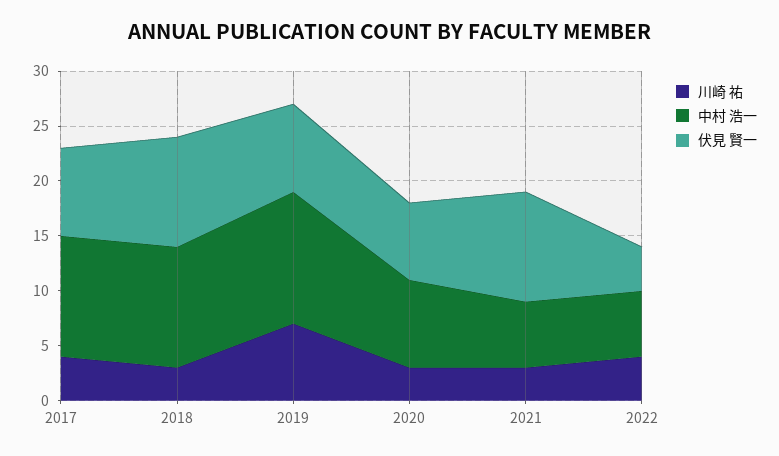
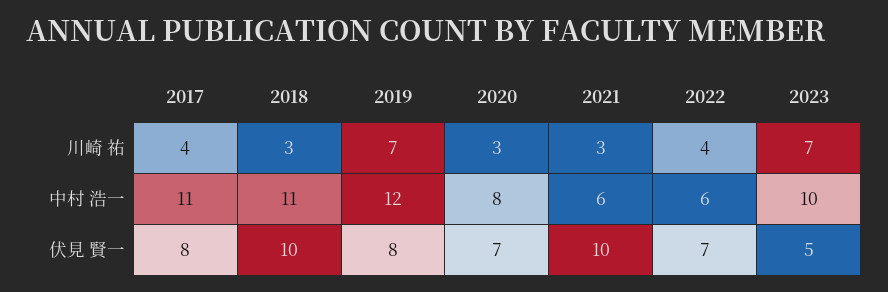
伏見 賢一, 2022: 4 -> 7
川崎 祐, 2023: none -> 7
中村 浩一, 2023: none -> 10
伏見 賢一, 2023: none -> 5

